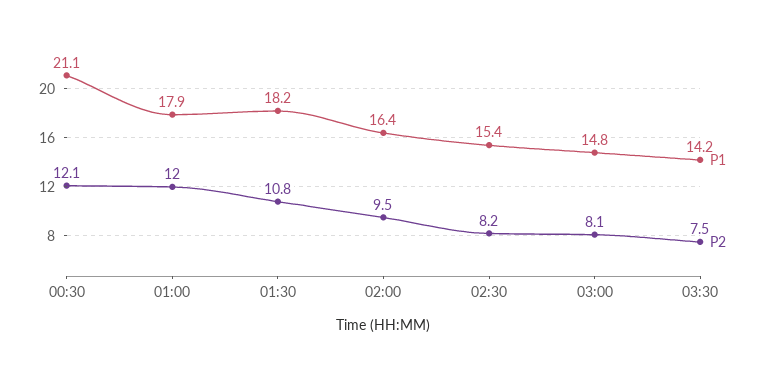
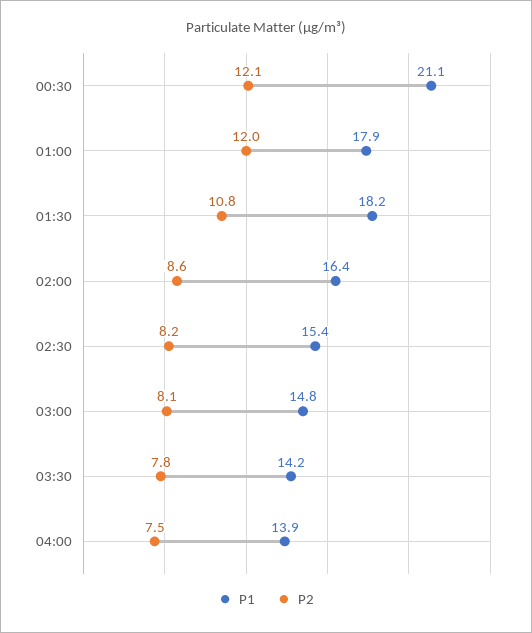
P2, 02:00: 9.5 -> 8.6
P2, 03:30: 7.5 -> 7.8
P1, 04:00: none -> 13.9
P2, 04:00: none -> 7.5

